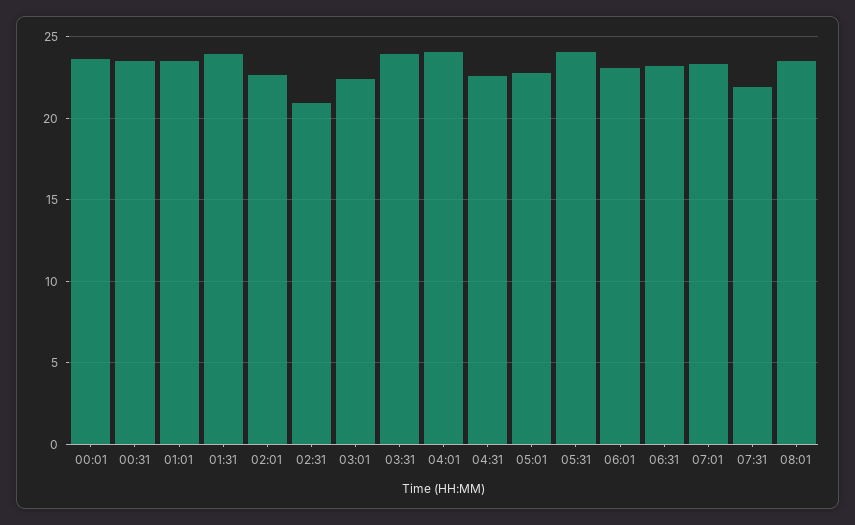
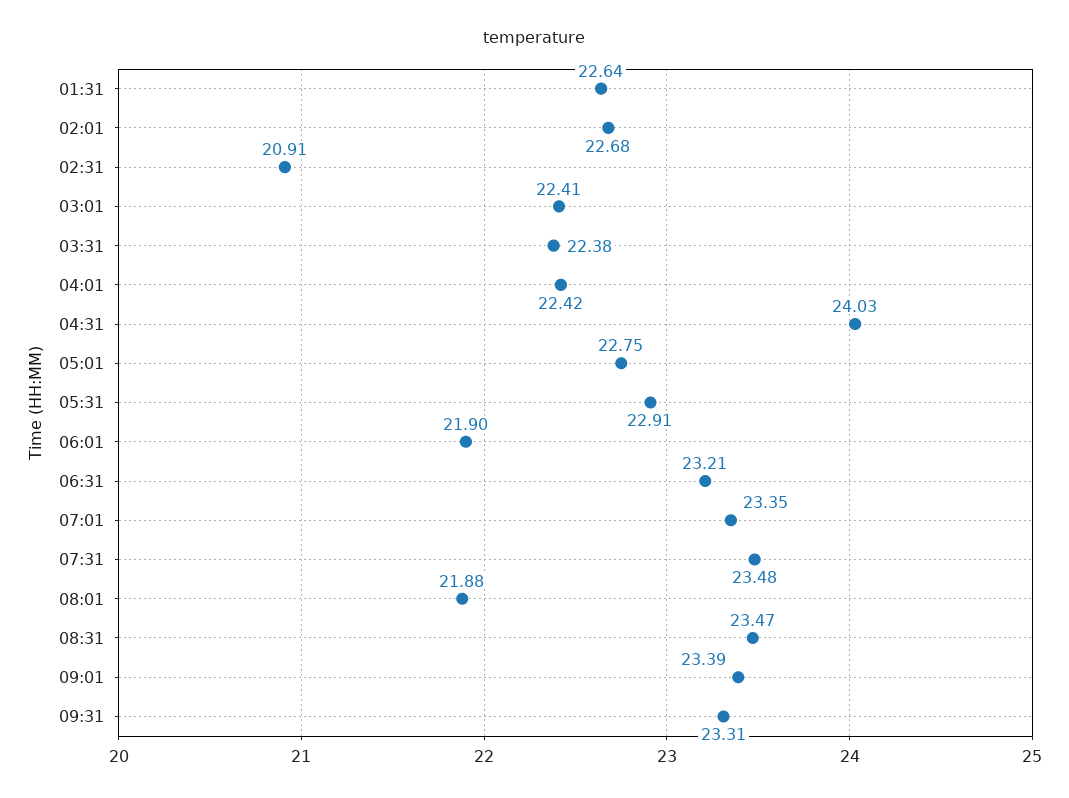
00:01: 23.5 -> none
00:31: 23.5 -> none
01:01: 23.5 -> none
01:31: 24 -> 22.64
03:31: 24 -> 22.38
04:01: 24 -> 22.42
04:31: 22.5 -> 24.03
05:31: 24 -> 22.91
06:01: 23 -> 21.9
07:31: 22 -> 23.48
08:01: 23.5 -> 21.88
08:31: none -> 23.47
09:01: none -> 23.39
09:31: none -> 23.31

